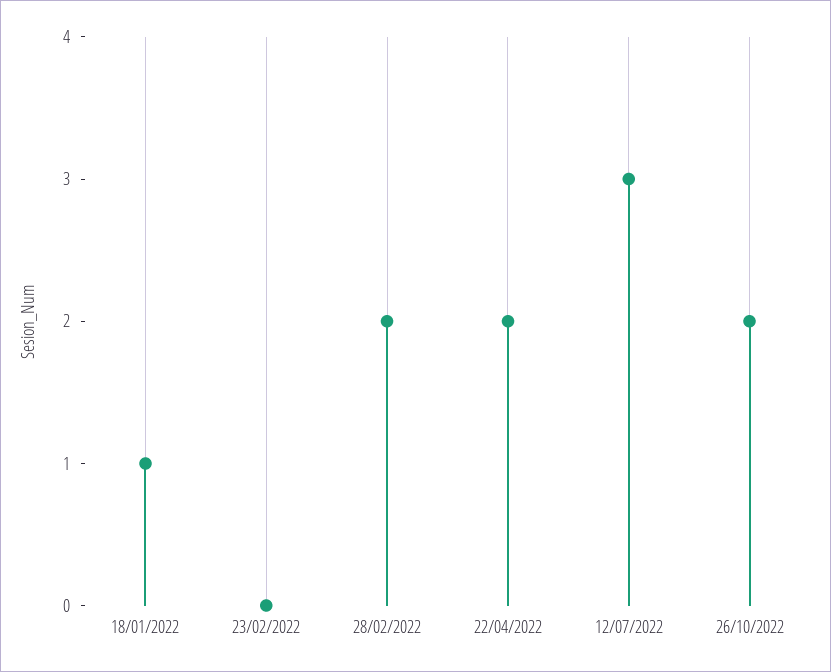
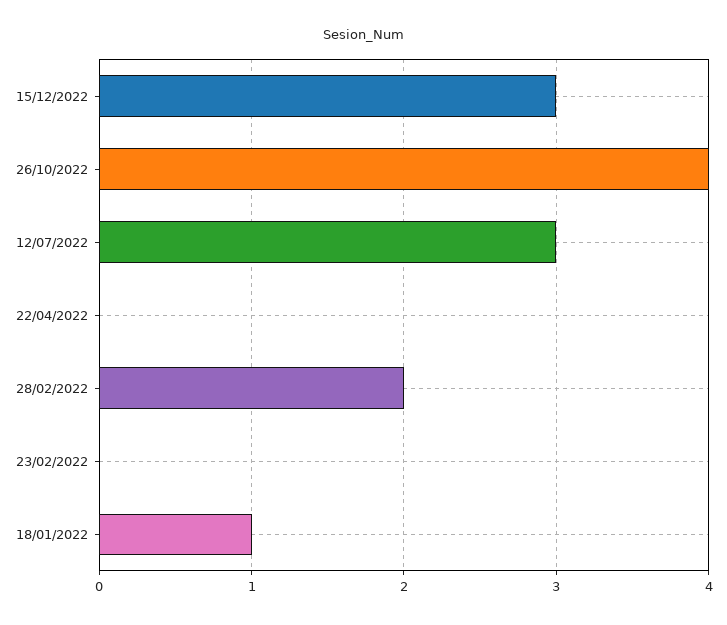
22/04/2022: 2 -> 0
26/10/2022: 2 -> 4
15/12/2022: none -> 3

